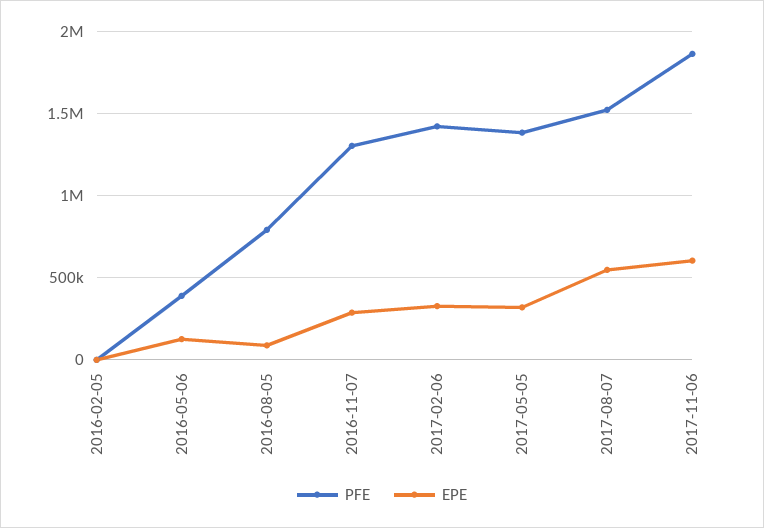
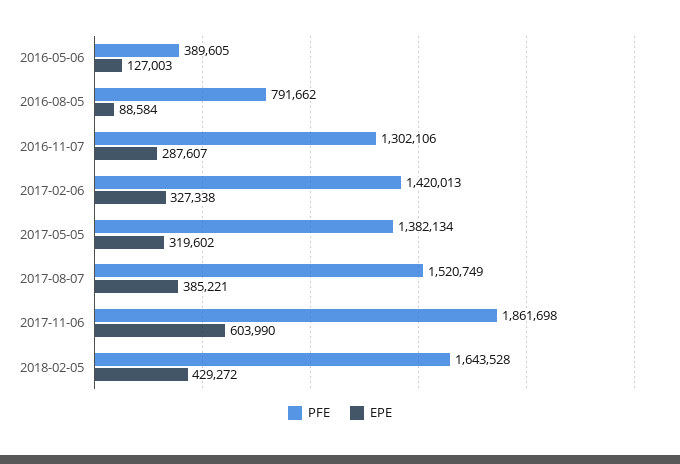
PFE, 2016-02-05: 0 -> none
EPE, 2016-02-05: 0 -> none
EPE, 2017-08-07: 550000 -> 385221
PFE, 2018-02-05: none -> 1643528
EPE, 2018-02-05: none -> 429272

